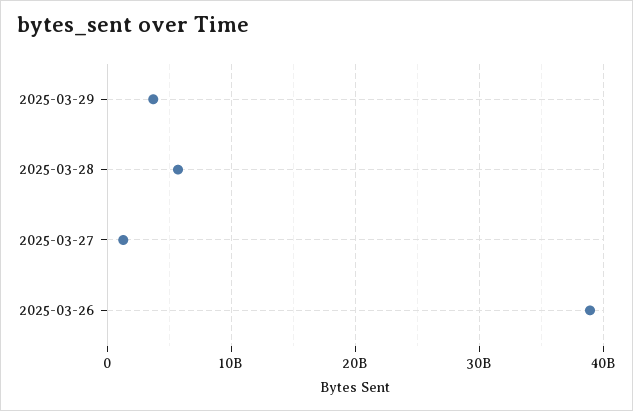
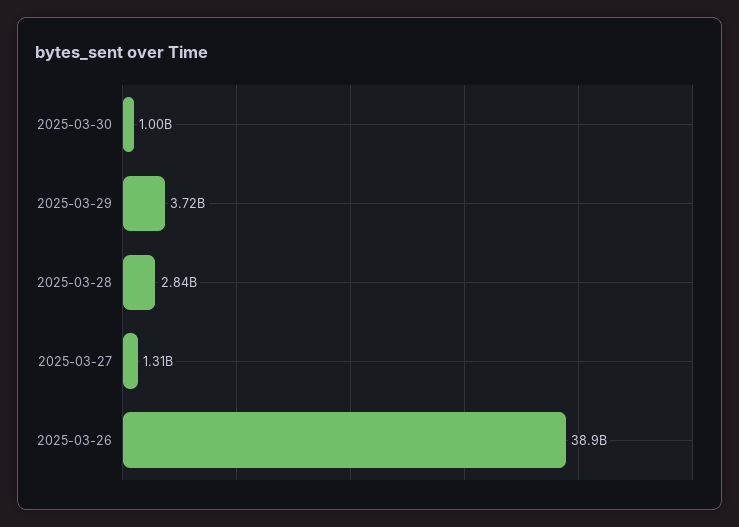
2025-03-28: 6000000000 -> 2840000000
2025-03-30: none -> 1000000000

